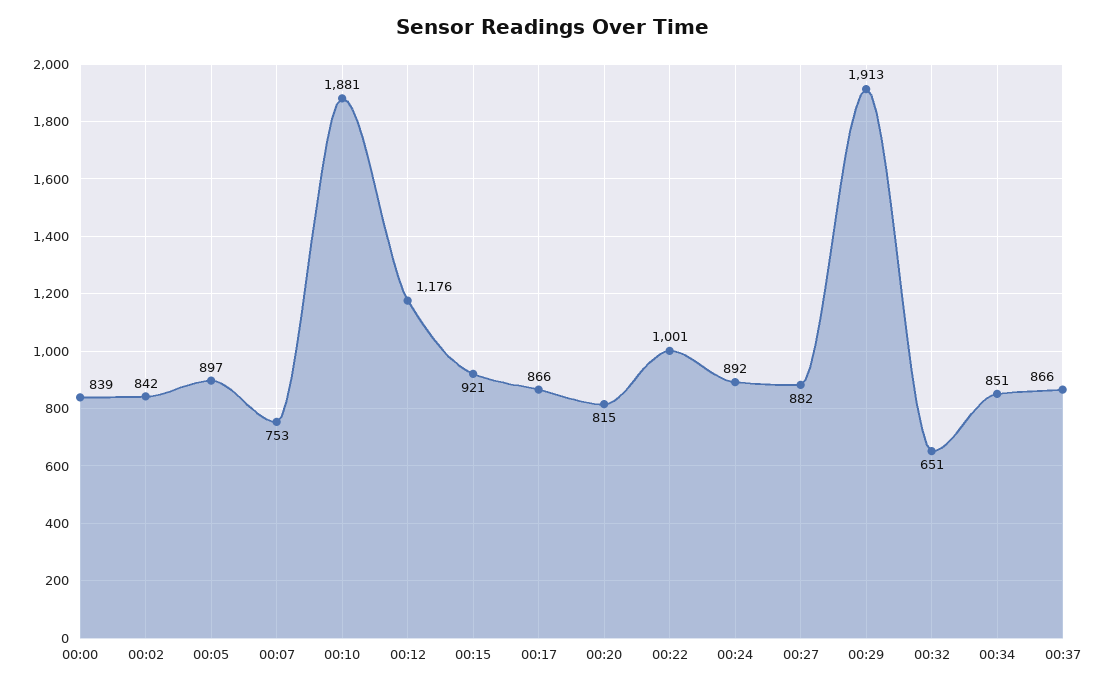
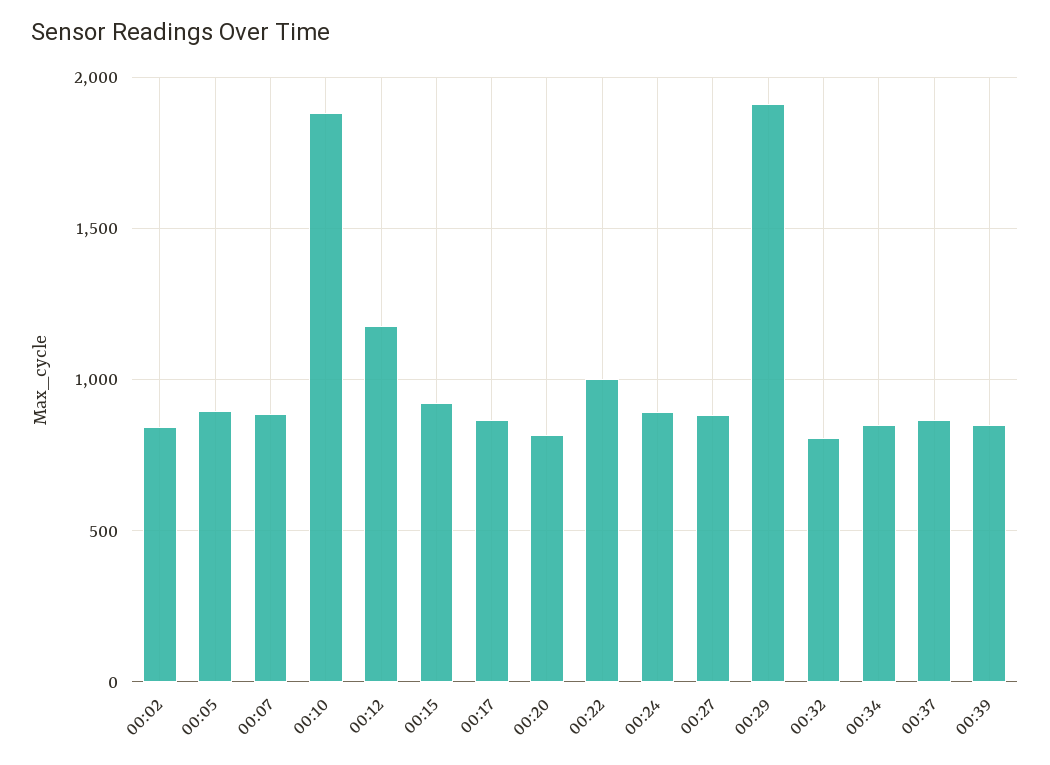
00:00: 839 -> none
00:07: 753 -> 900
00:32: 651 -> 800
00:39: none -> 850

